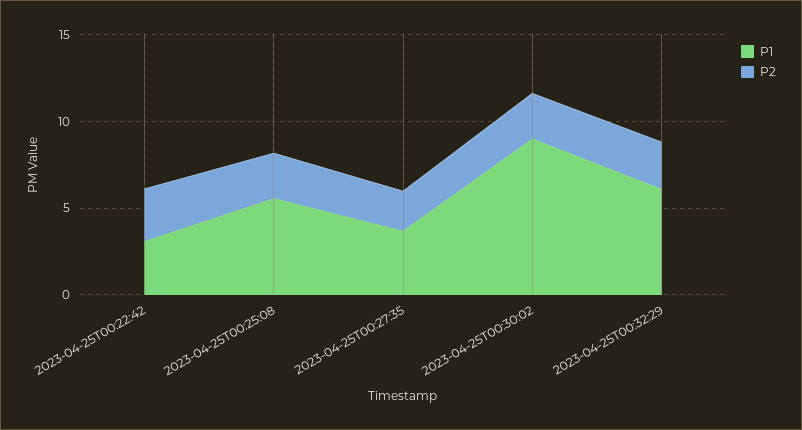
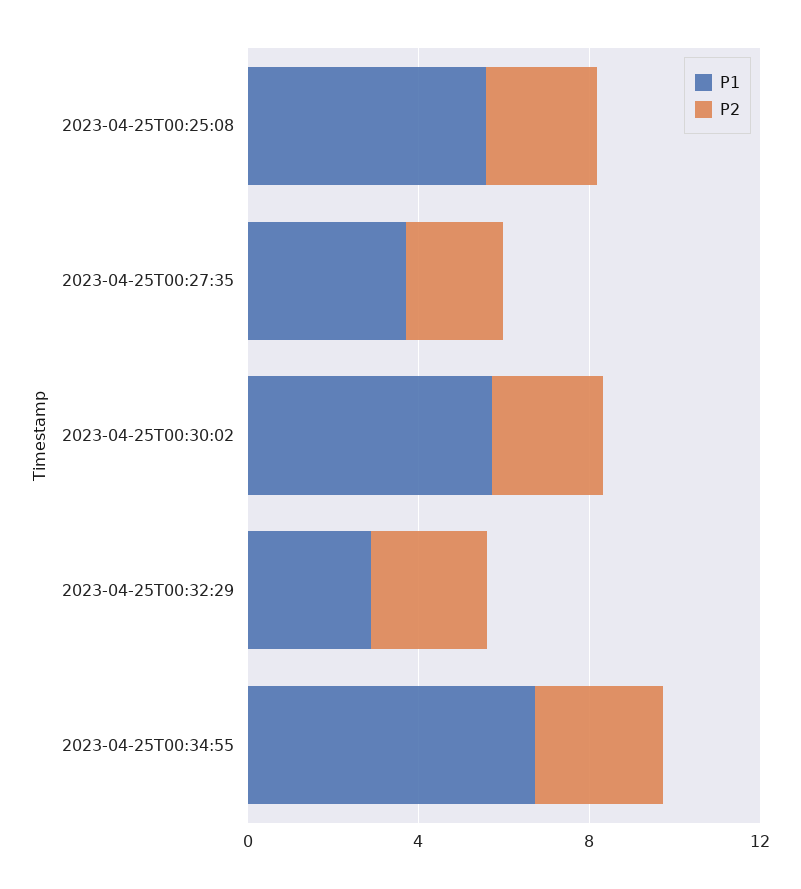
P1, 2023-04-25T00:22:42: 3 -> none
P2, 2023-04-25T00:22:42: 3 -> none
P1, 2023-04-25T00:30:02: 9 -> 6
P1, 2023-04-25T00:32:29: 6 -> 3
P1, 2023-04-25T00:34:55: none -> 7
P2, 2023-04-25T00:34:55: none -> 3

